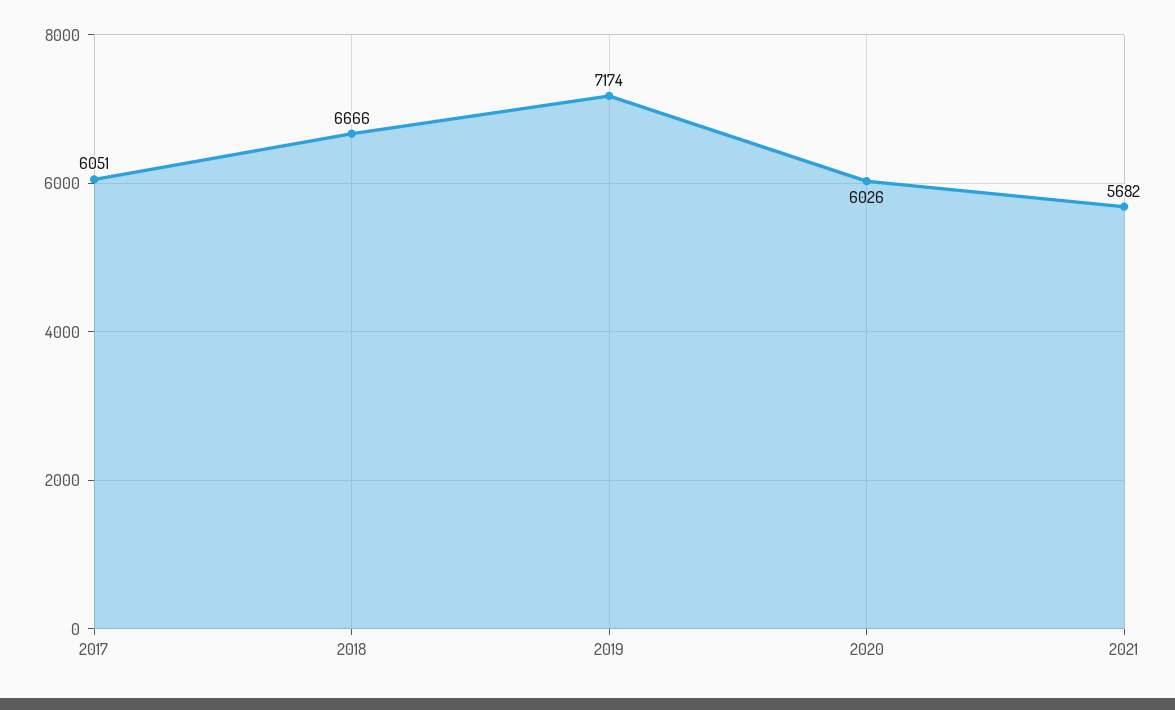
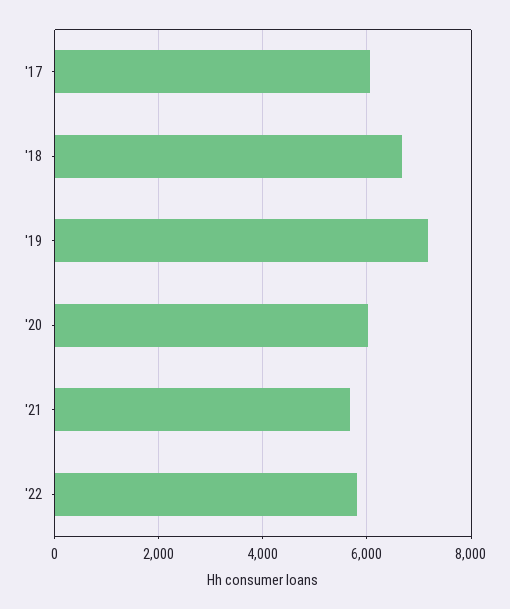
'22: none -> 5800

